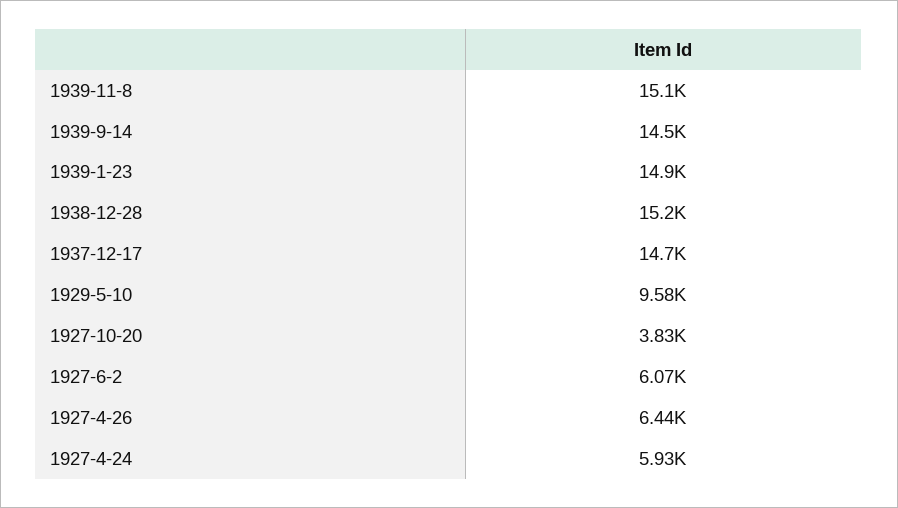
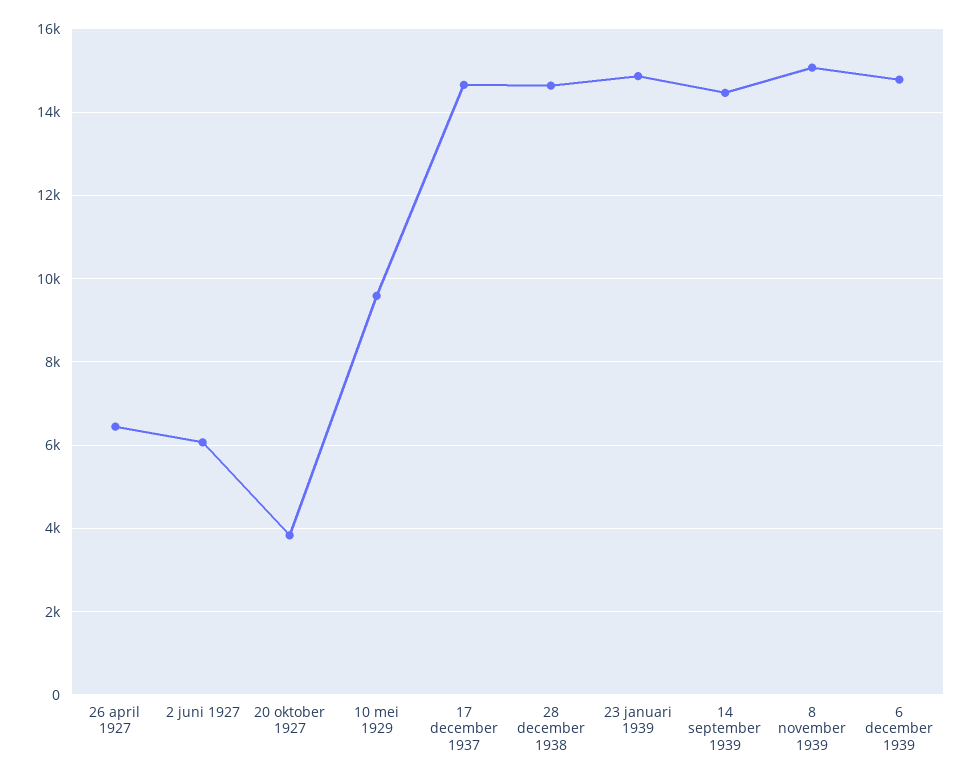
1938-12-28: 15200 -> 14600
1927-4-24: 5930 -> none
6 december 1939: none -> 14800

